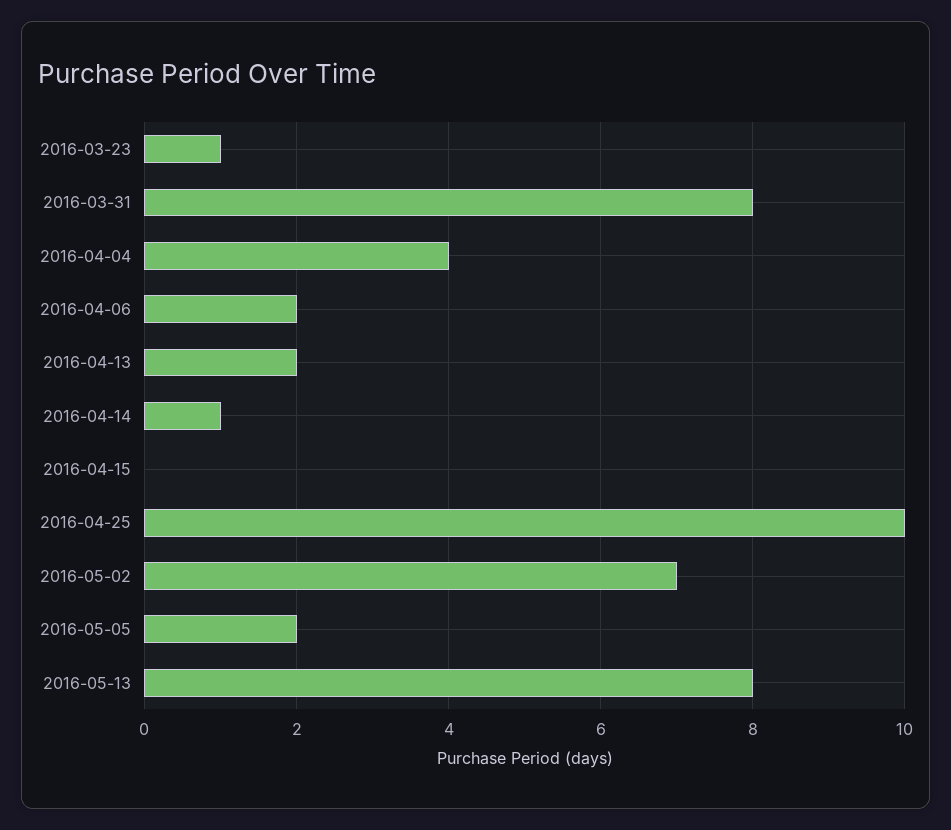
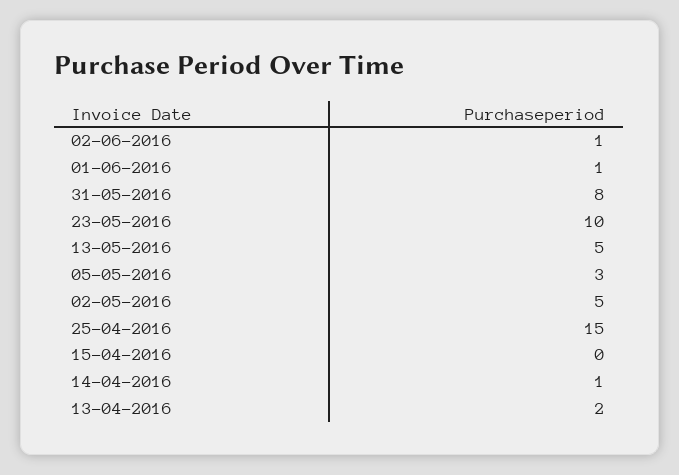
2016-03-23: 1 -> none
2016-03-31: 8 -> none
2016-04-04: 4 -> none
2016-04-06: 2 -> none
2016-04-25: 10 -> 15
2016-05-02: 7 -> 5
2016-05-05: 2 -> 3
2016-05-13: 8 -> 5
02-06-2016: none -> 1
01-06-2016: none -> 1
31-05-2016: none -> 8
23-05-2016: none -> 10

